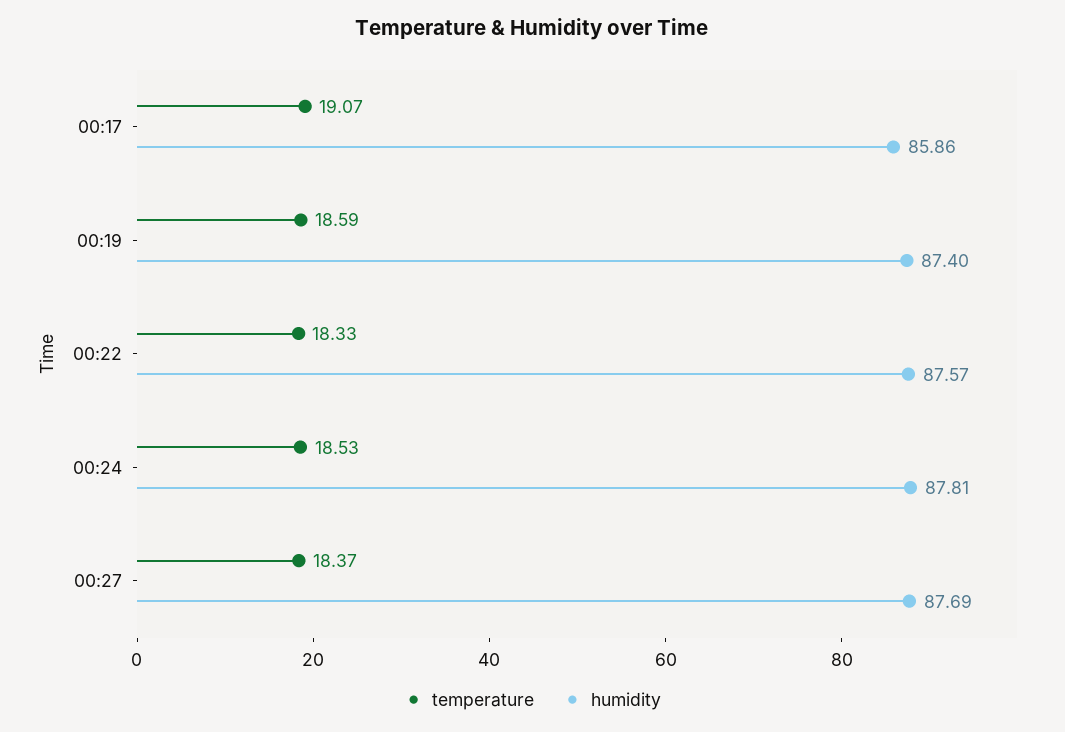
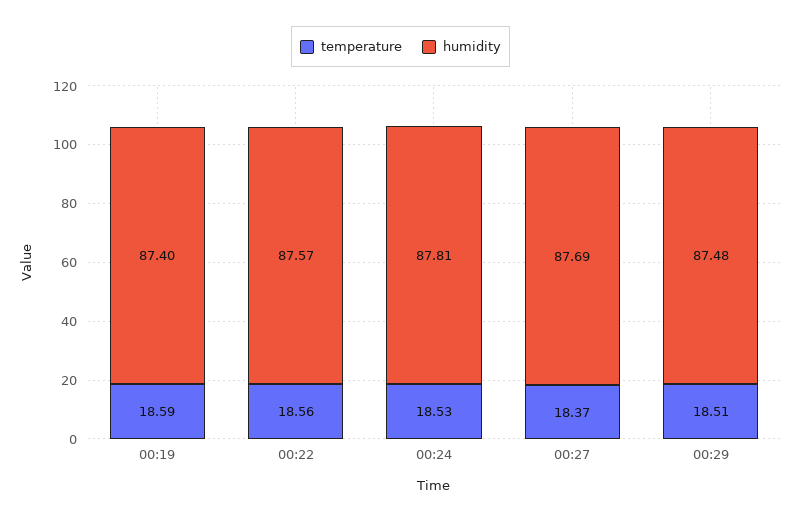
temperature, 00:17: 19.07 -> none
humidity, 00:17: 85.86 -> none
temperature, 00:22: 18.33 -> 18.56
temperature, 00:29: none -> 18.51
humidity, 00:29: none -> 87.48

